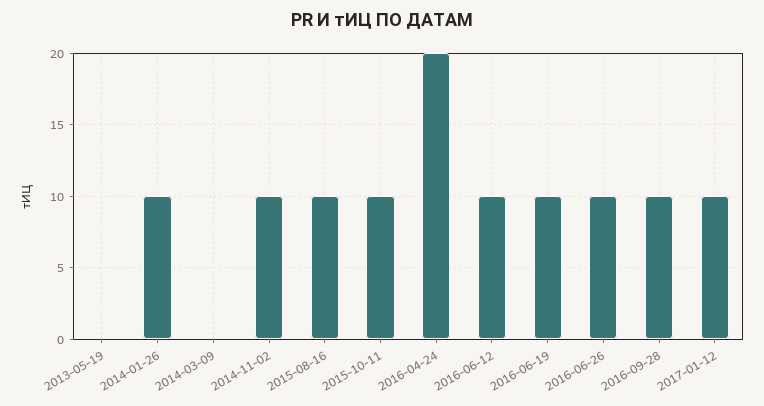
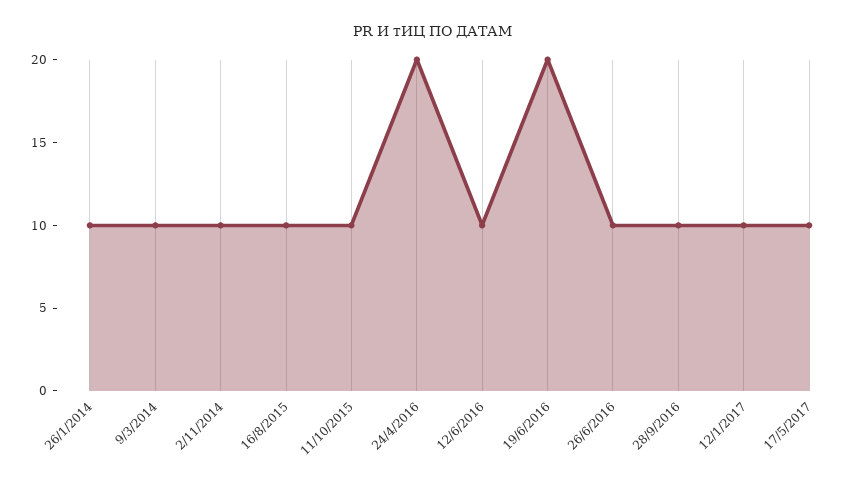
2013-05-19: 0 -> none
2014-03-09: 0 -> 10
2016-06-19: 10 -> 20
17/5/2017: none -> 10

